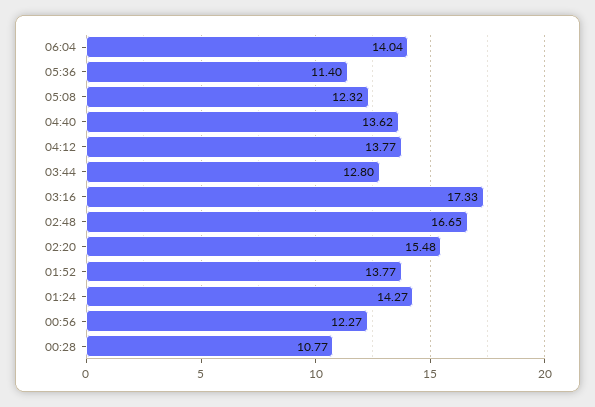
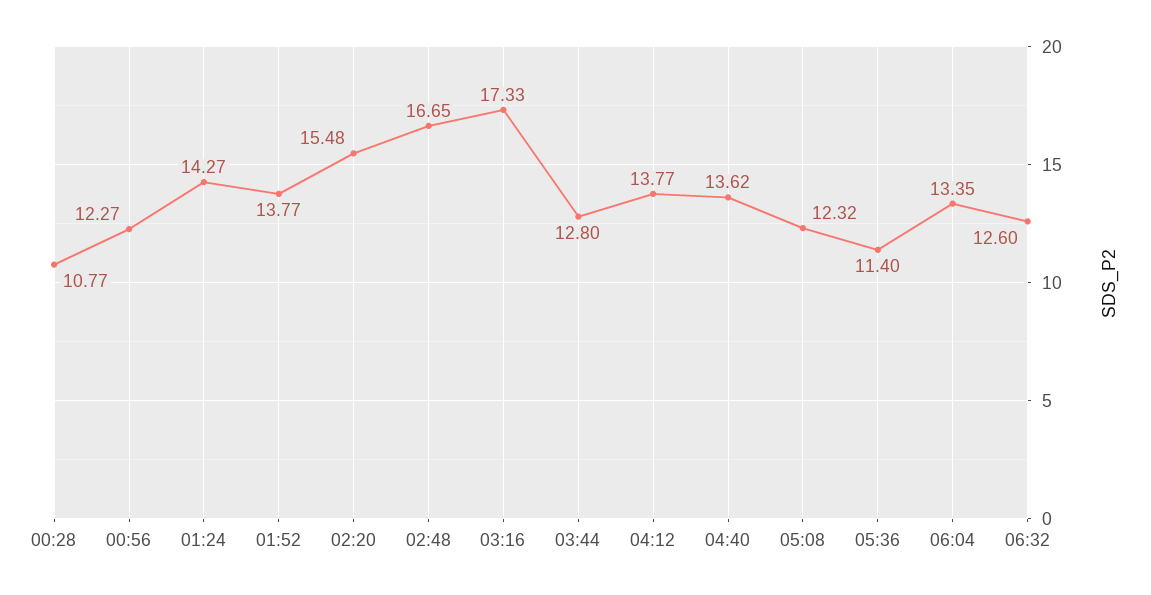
06:04: 14.04 -> 13.35
06:32: none -> 12.6

